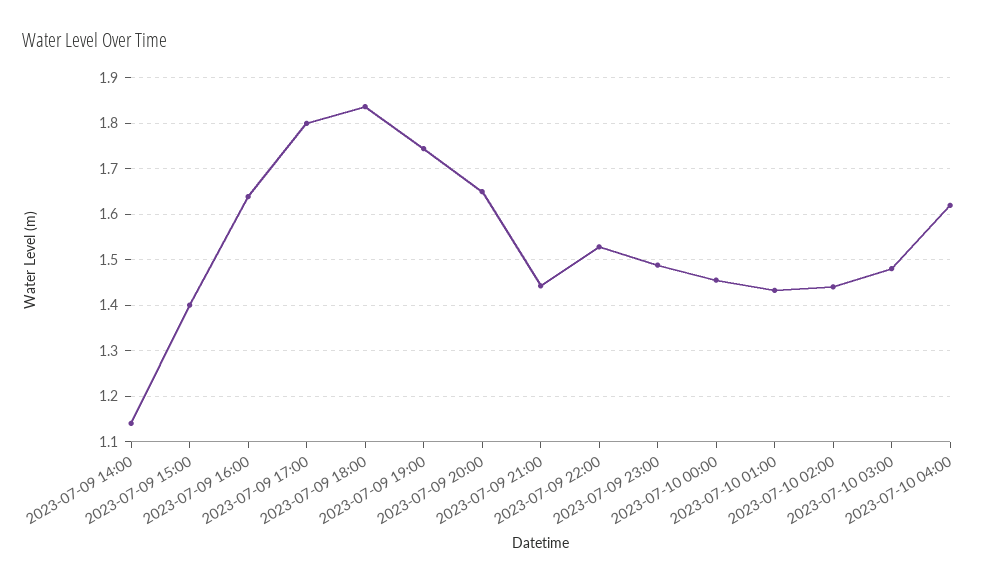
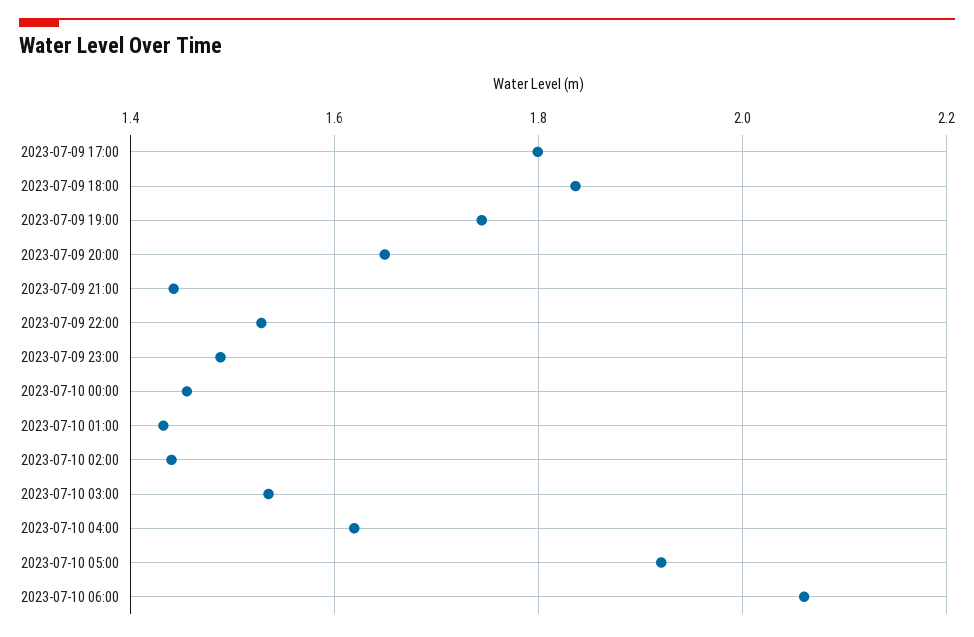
2023-07-09 14:00: 1.14 -> none
2023-07-09 15:00: 1.4 -> none
2023-07-09 16:00: 1.64 -> none
2023-07-10 03:00: 1.48 -> 1.54
2023-07-10 05:00: none -> 1.92
2023-07-10 06:00: none -> 2.06

